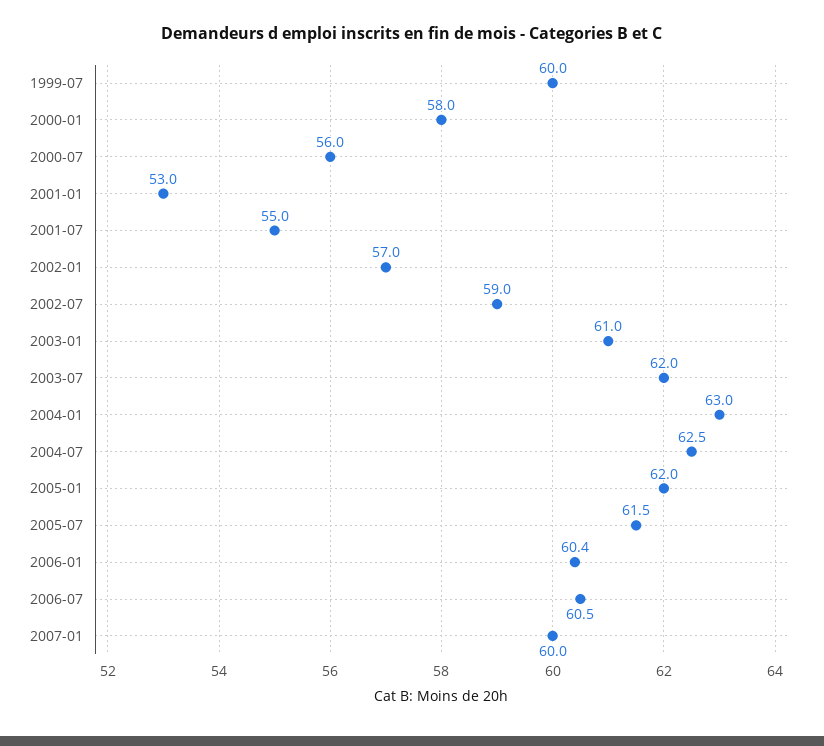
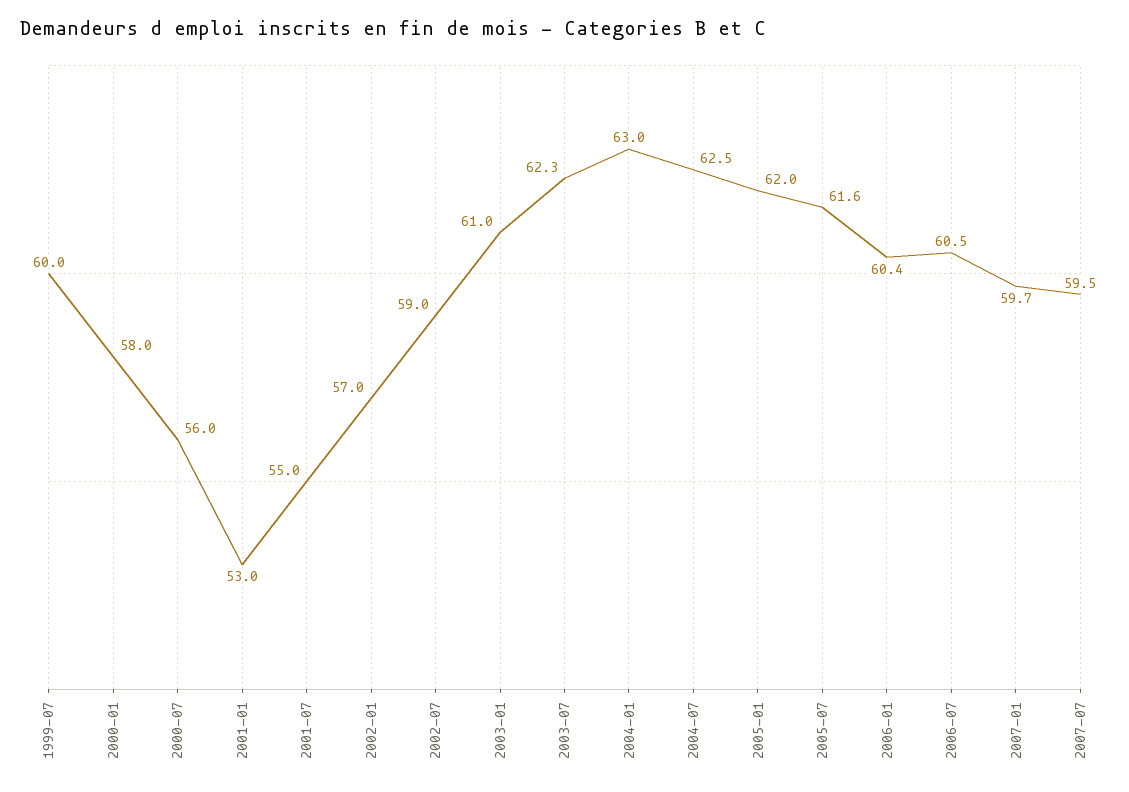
2003-07: 62 -> 62.3
2005-07: 61.5 -> 61.6
2007-01: 60 -> 59.7
2007-07: none -> 59.5

